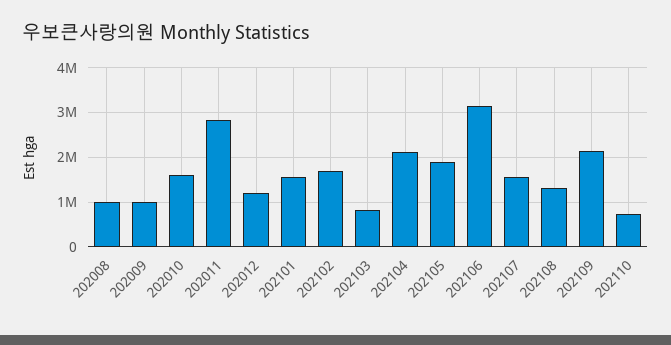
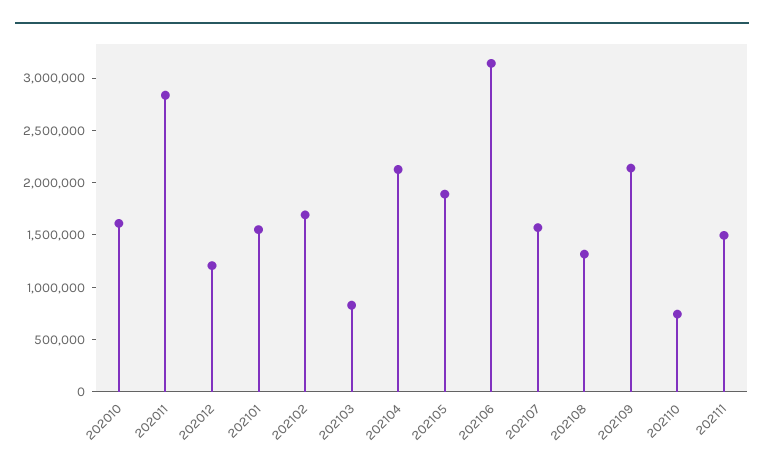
202008: 1000000 -> none
202009: 1000000 -> none
202111: none -> 1500000

